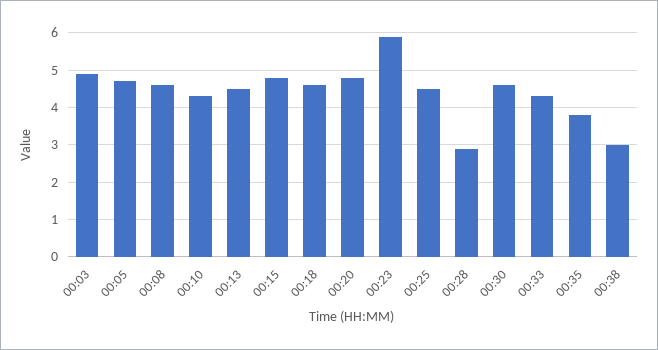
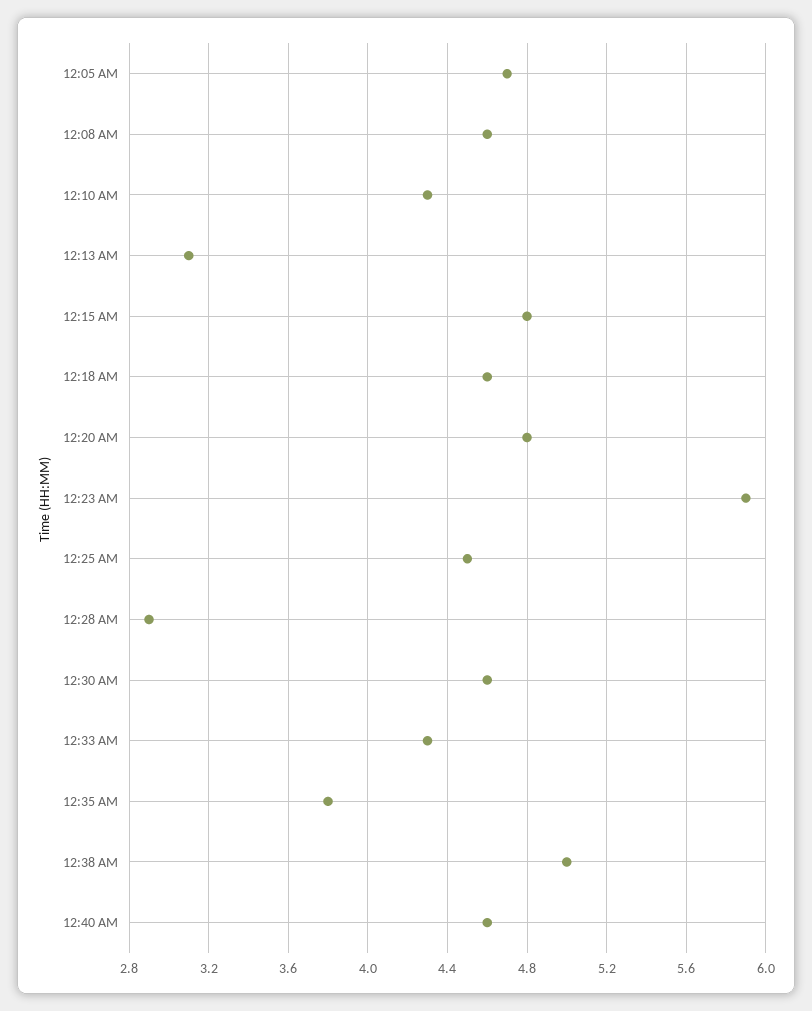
00:03: 5 -> none
00:13: 4.5 -> 3.1
00:38: 3 -> 5
12:40 AM: none -> 4.6

